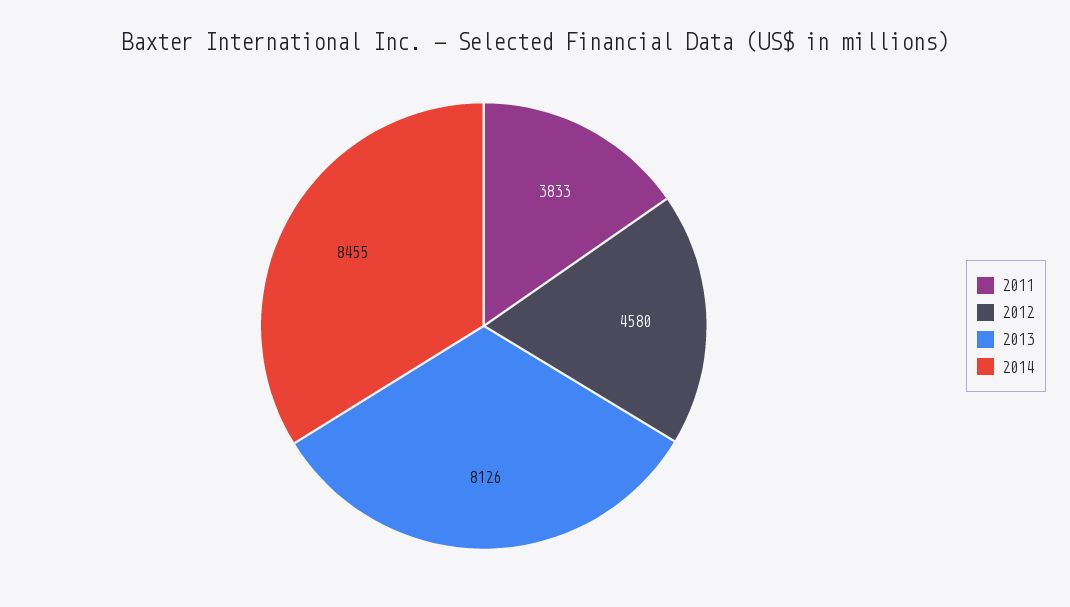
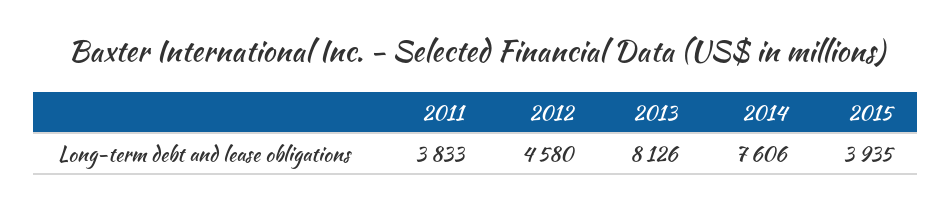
2014: 8455 -> 7606
2015: none -> 3935

